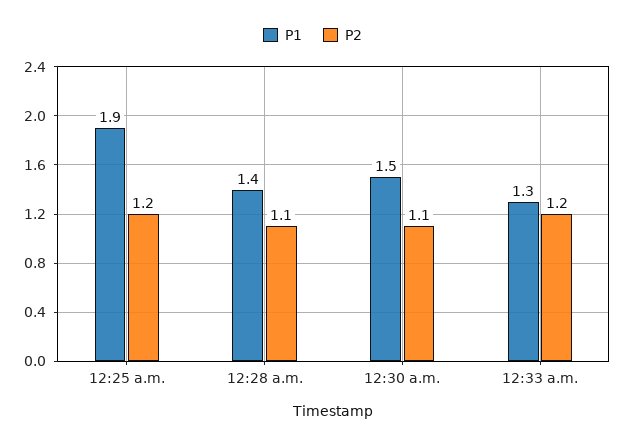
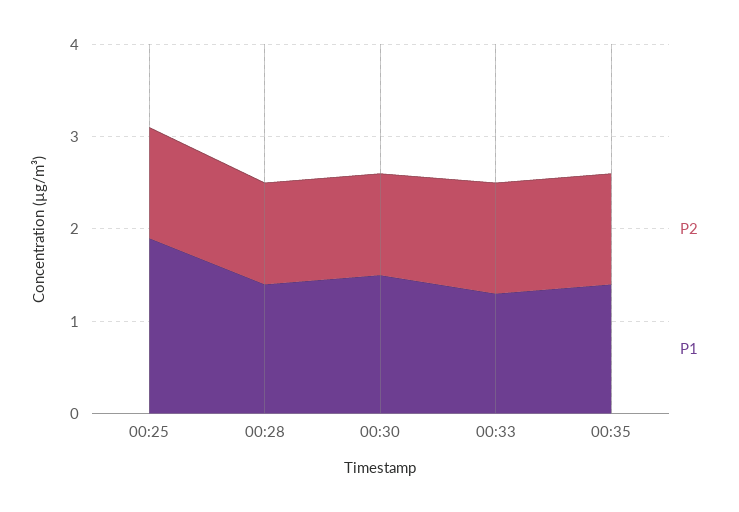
P2, 00:35: none -> 1.2
P1, 00:35: none -> 1.4

